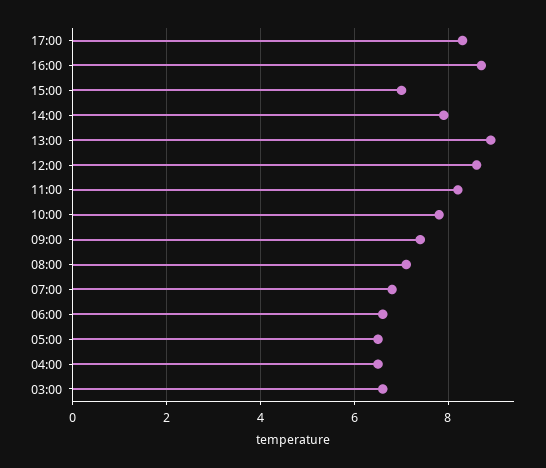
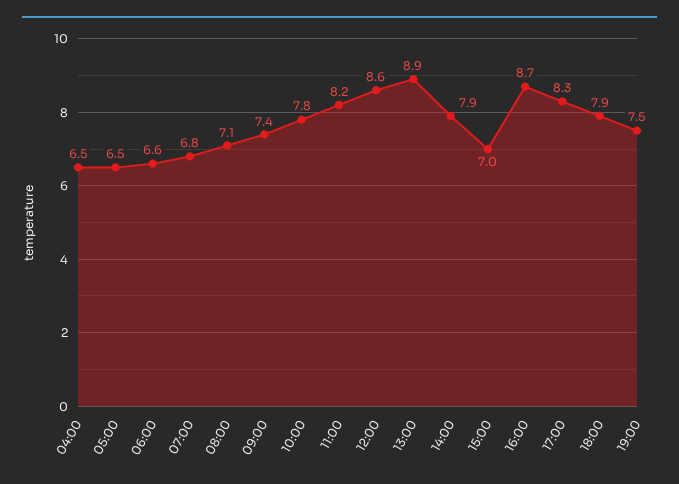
03:00: 6.5 -> none
18:00: none -> 7.9
19:00: none -> 7.5

